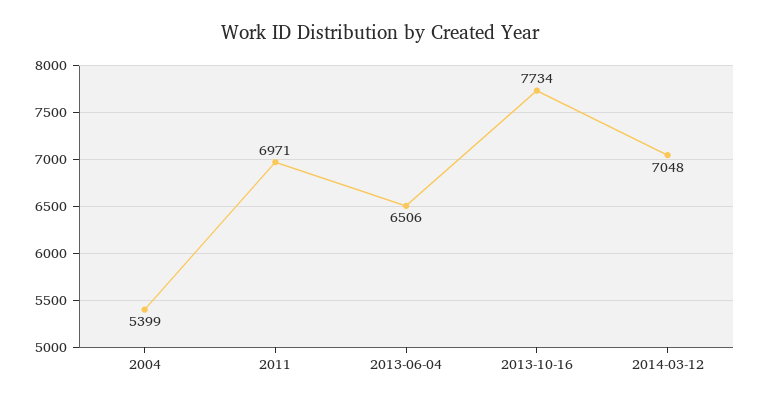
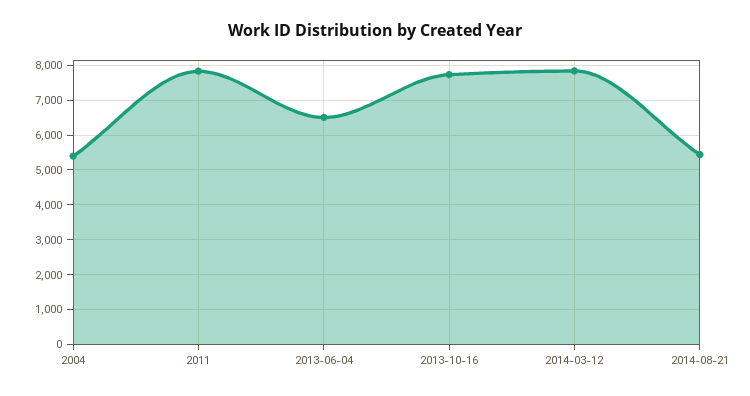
2011: 6971 -> 7800
2014-03-12: 7048 -> 7800
2014-08-21: none -> 5400

